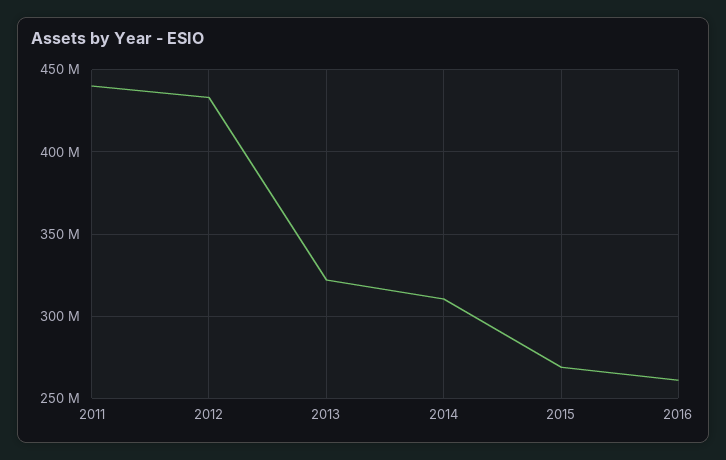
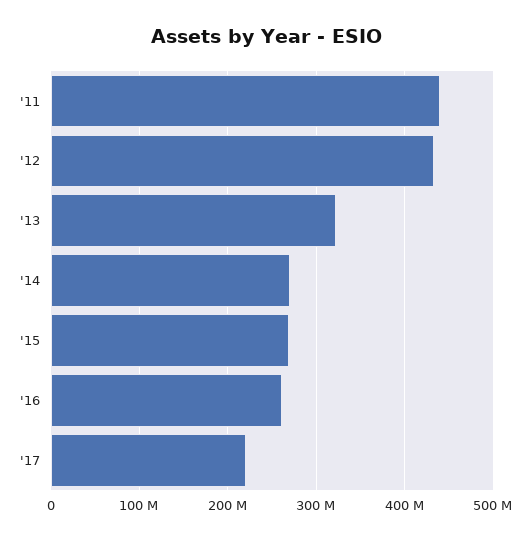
2014: 310000000 -> 270000000
'17: none -> 220000000

